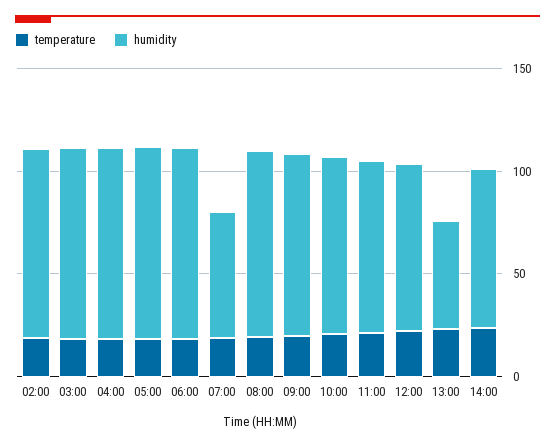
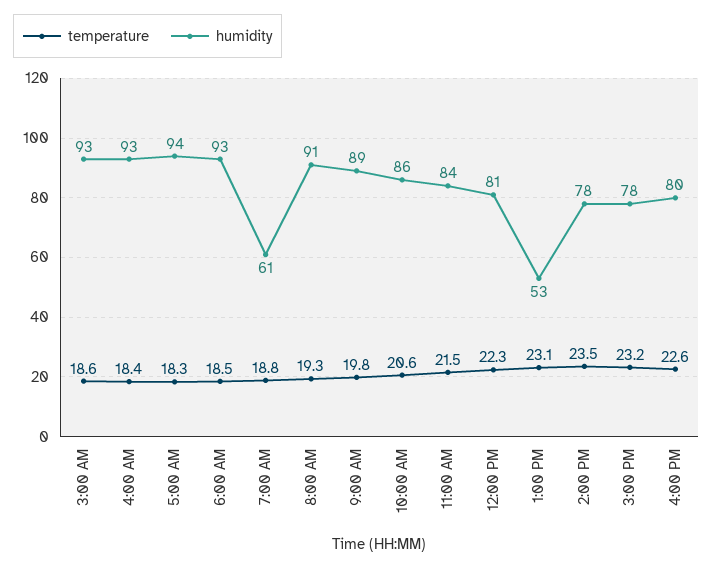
temperature, 02:00: 20 -> none
humidity, 02:00: 90 -> none
temperature, 3:00 PM: none -> 23.2
humidity, 3:00 PM: none -> 78
temperature, 4:00 PM: none -> 22.6
humidity, 4:00 PM: none -> 80

